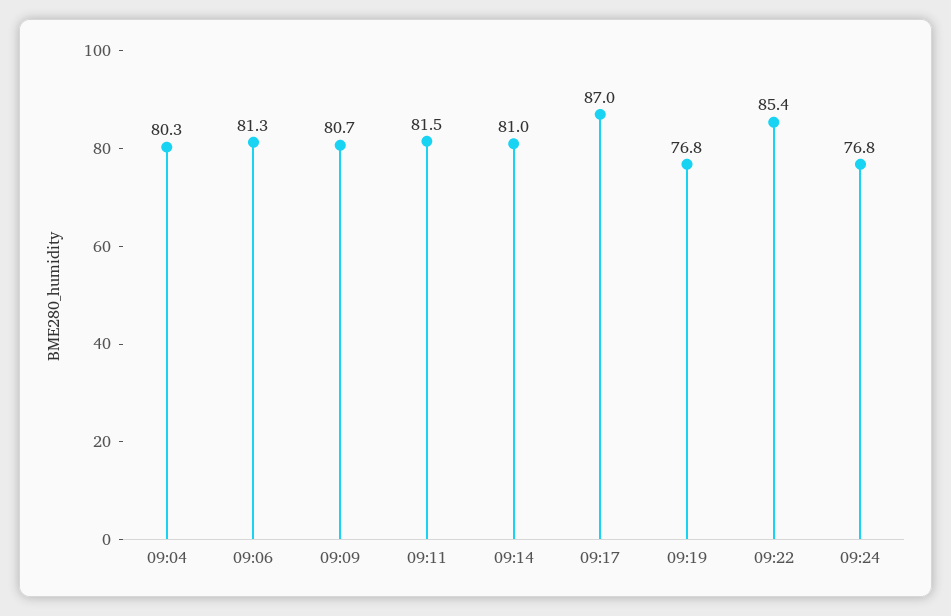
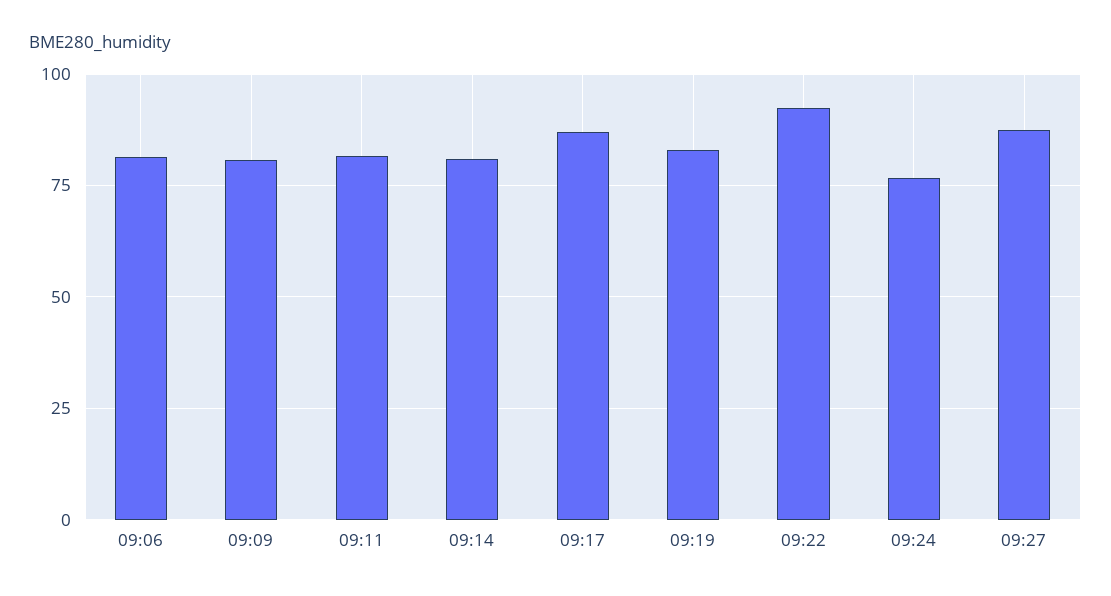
09:04: 80.3 -> none
09:19: 76.8 -> 82.5
09:22: 85.4 -> 92.5
09:27: none -> 87.5

